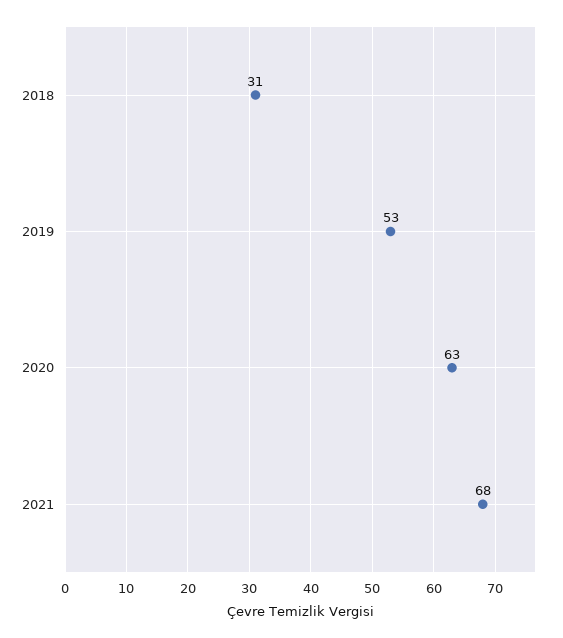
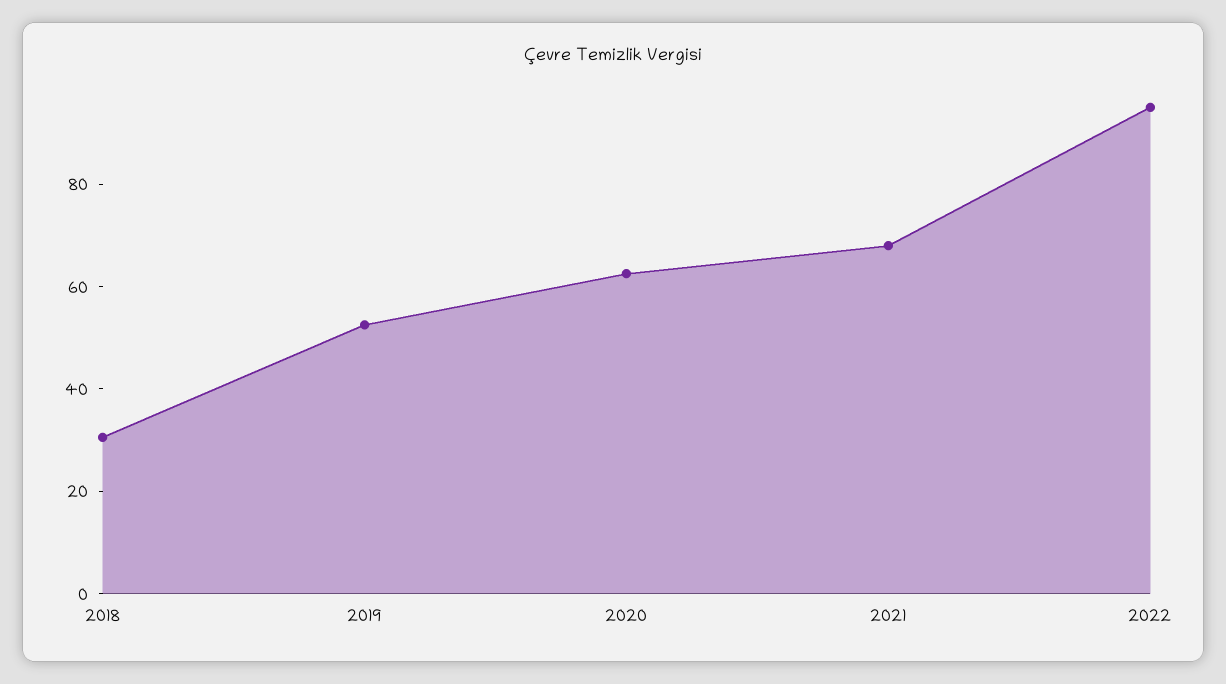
2022: none -> 95

